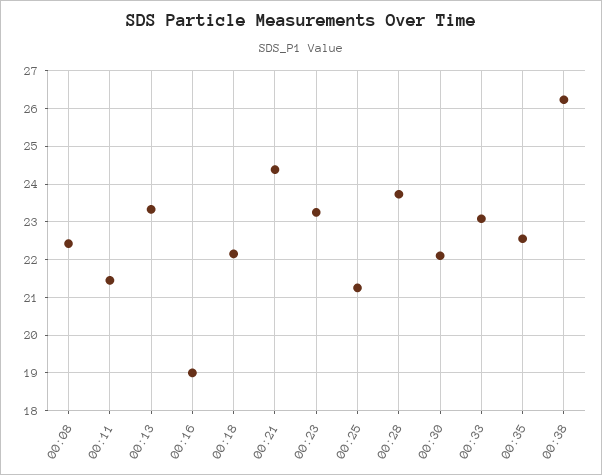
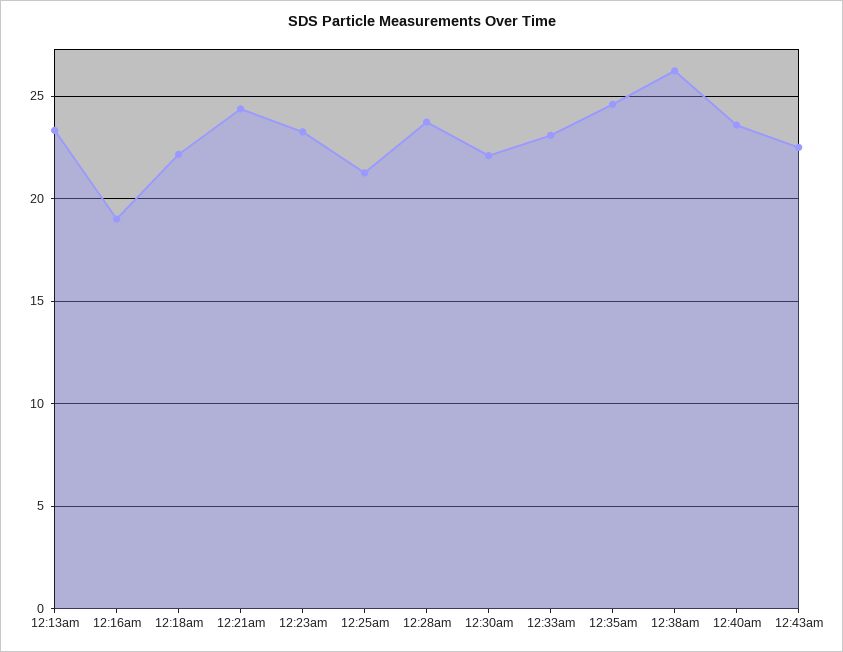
00:08: 22.4 -> none
00:11: 21.4 -> none
00:35: 22.6 -> 24.5
12:40am: none -> 23.5
12:43am: none -> 22.5

